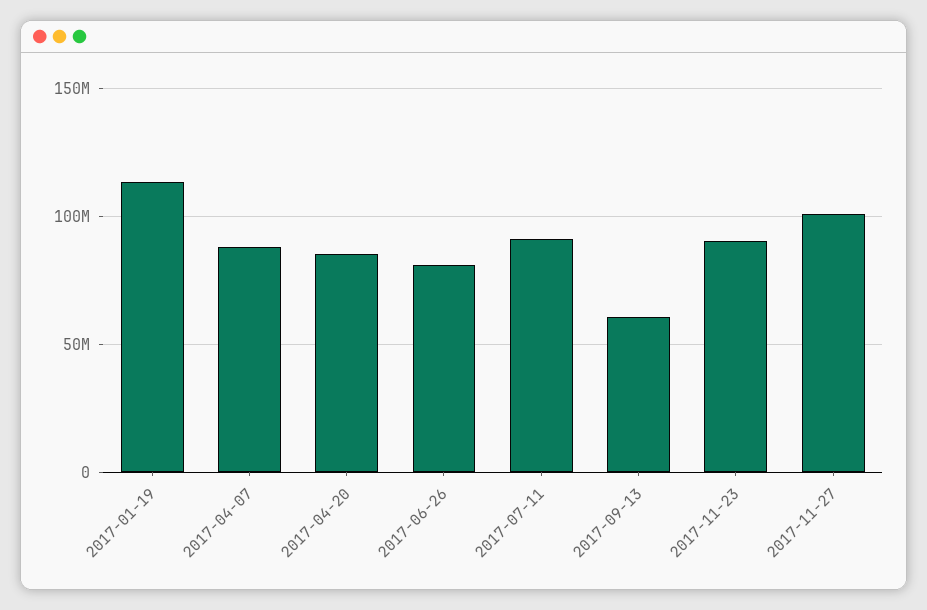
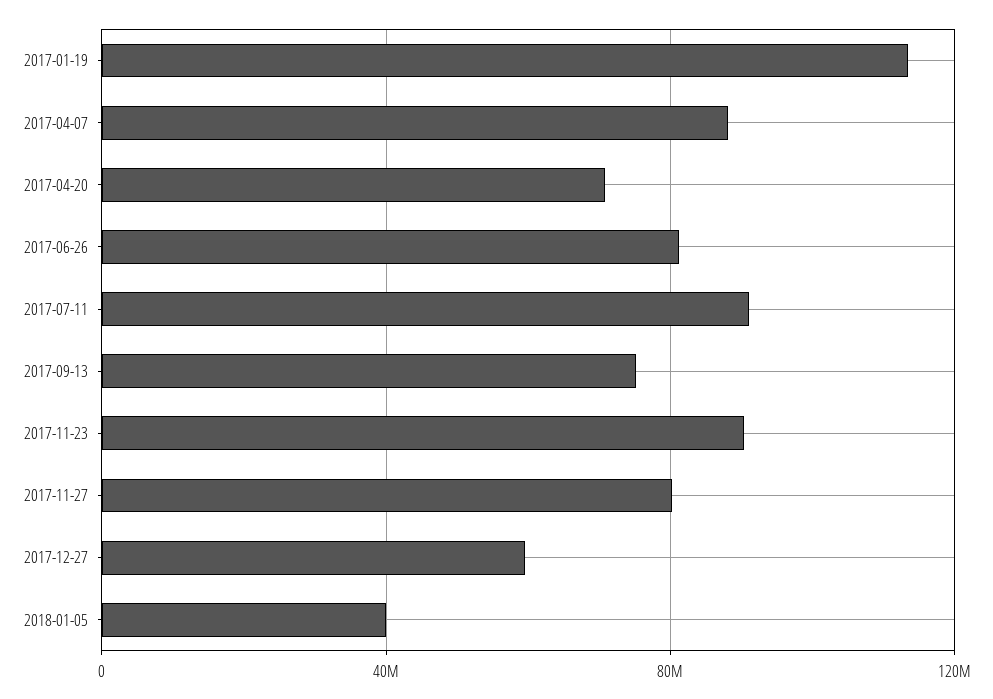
2017-04-20: 85000000 -> 70000000
2017-09-13: 60000000 -> 75000000
2017-11-27: 100000000 -> 80000000
2017-12-27: none -> 60000000
2018-01-05: none -> 40000000

